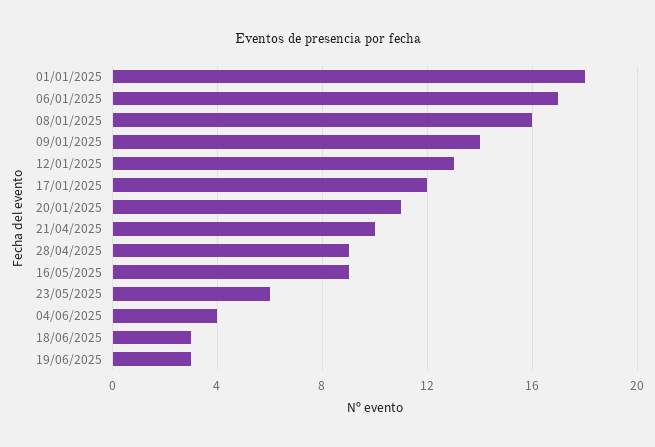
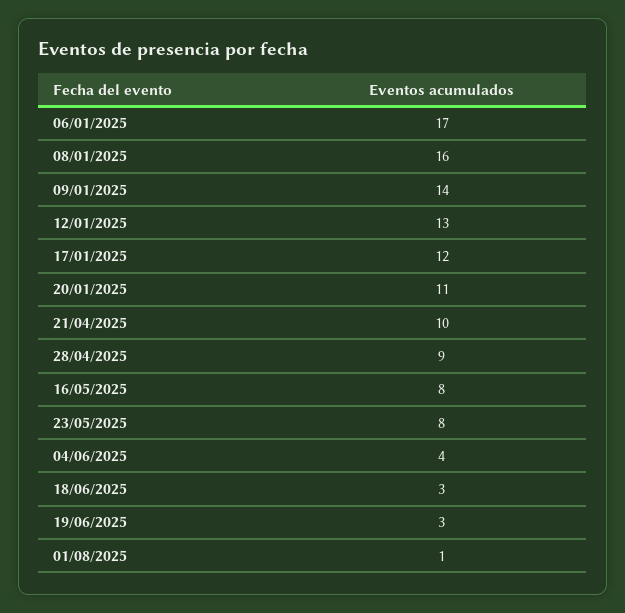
01/01/2025: 18 -> none
16/05/2025: 9 -> 8
23/05/2025: 6 -> 8
01/08/2025: none -> 1

